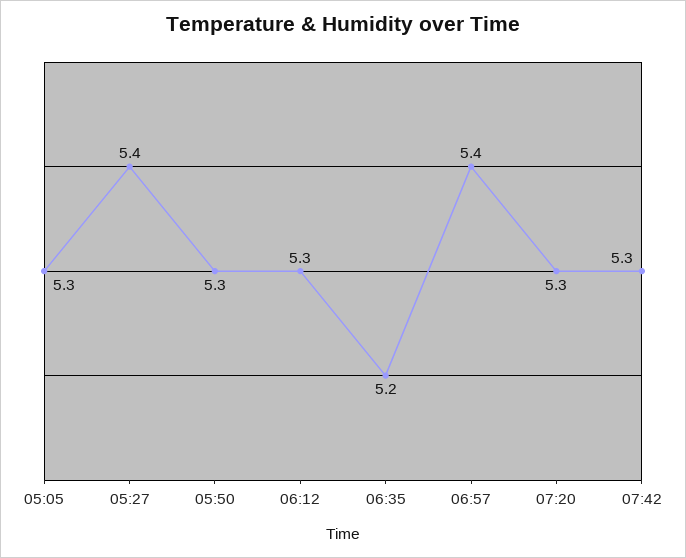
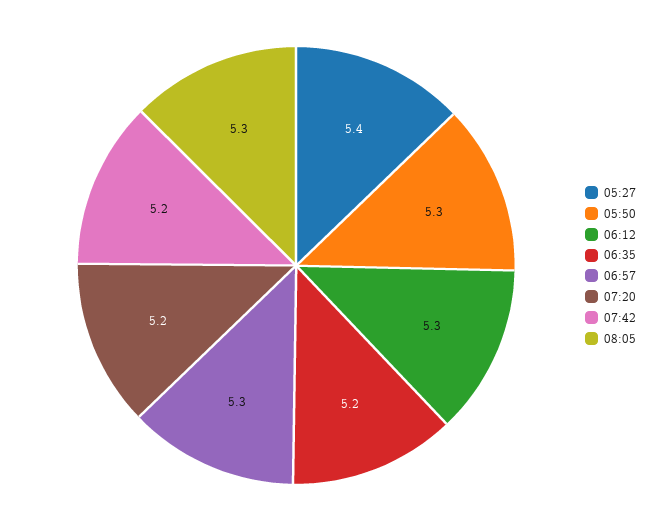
05:05: 5.3 -> none
06:57: 5.4 -> 5.3
07:20: 5.3 -> 5.2
07:42: 5.3 -> 5.2
08:05: none -> 5.3

